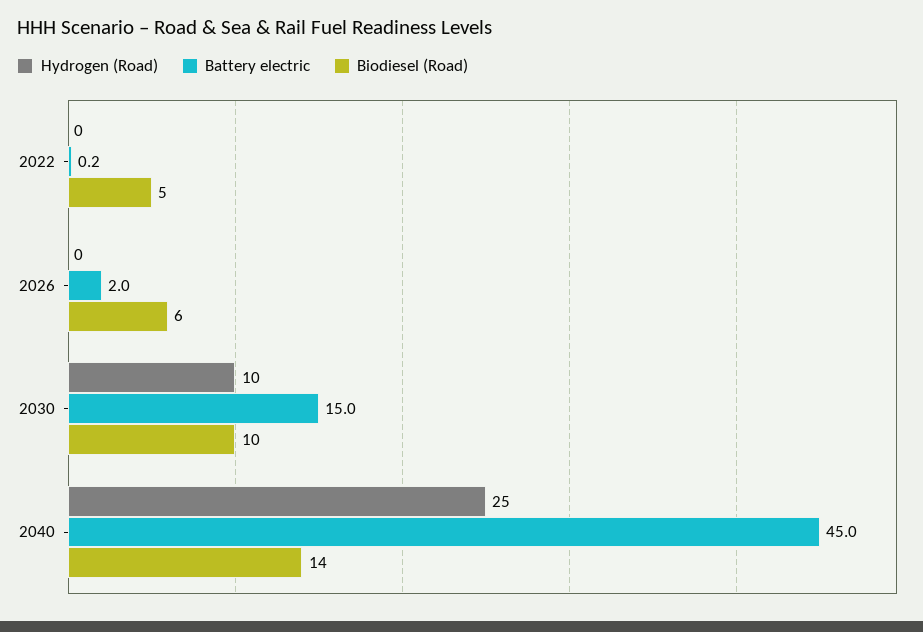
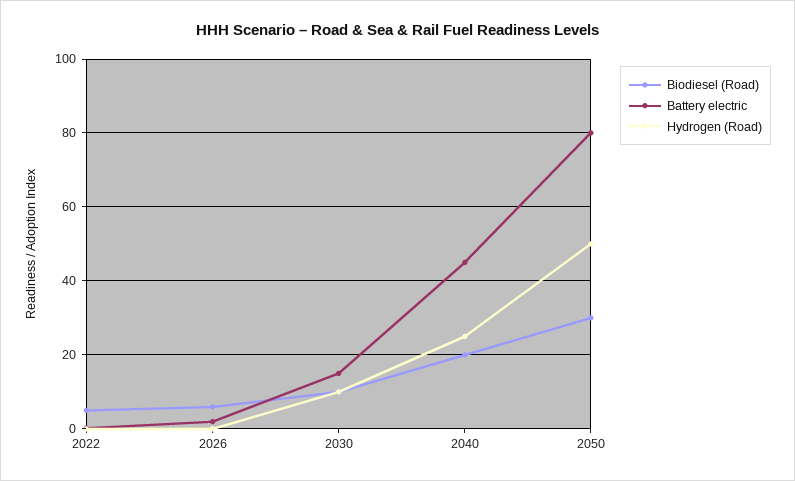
Biodiesel (Road), 2040: 14 -> 20
Biodiesel (Road), 2050: none -> 30
Battery electric, 2050: none -> 80
Hydrogen (Road), 2050: none -> 50

